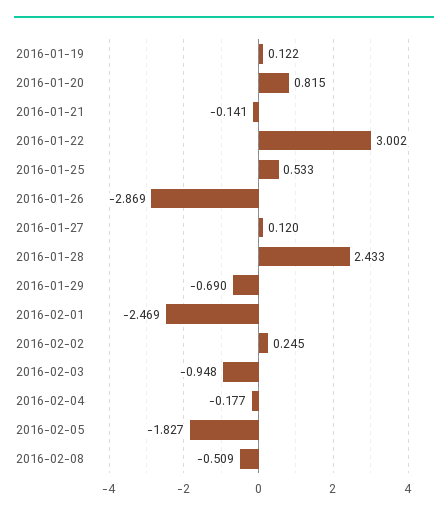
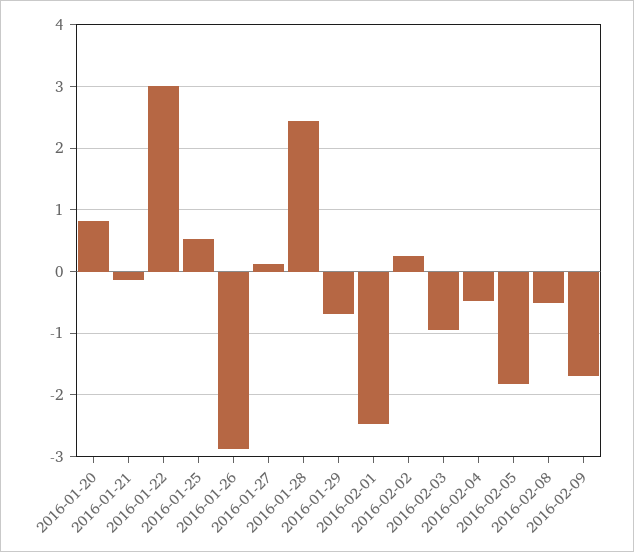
2016-01-19: 0.122 -> none
2016-02-04: -0.177 -> -0.5
2016-02-09: none -> -1.7

